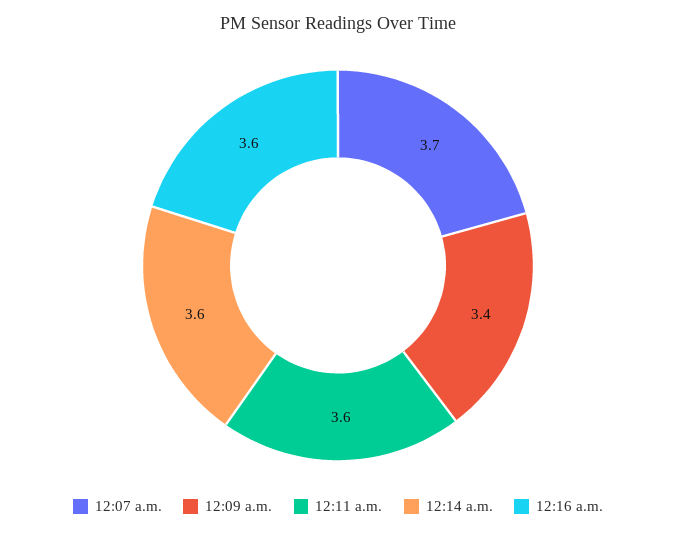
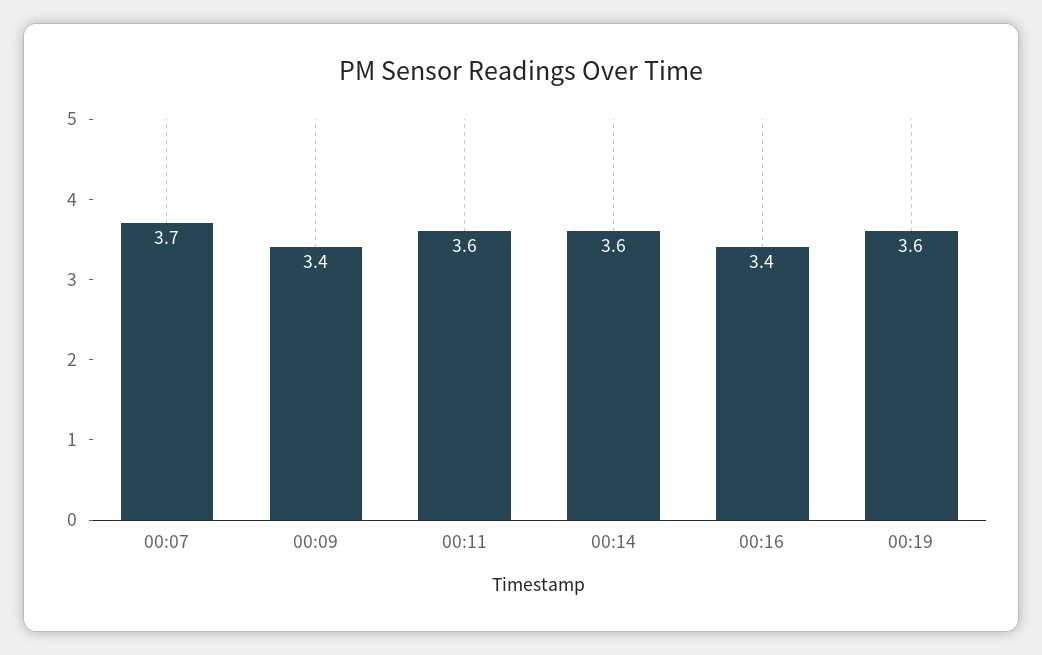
12:16 a.m.: 3.6 -> 3.4
00:19: none -> 3.6

